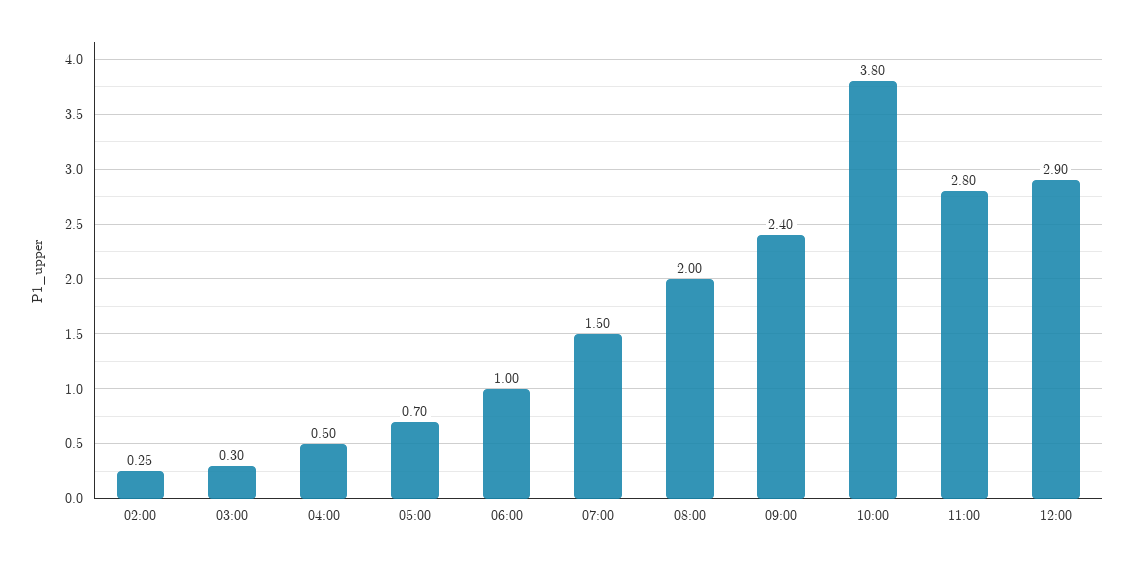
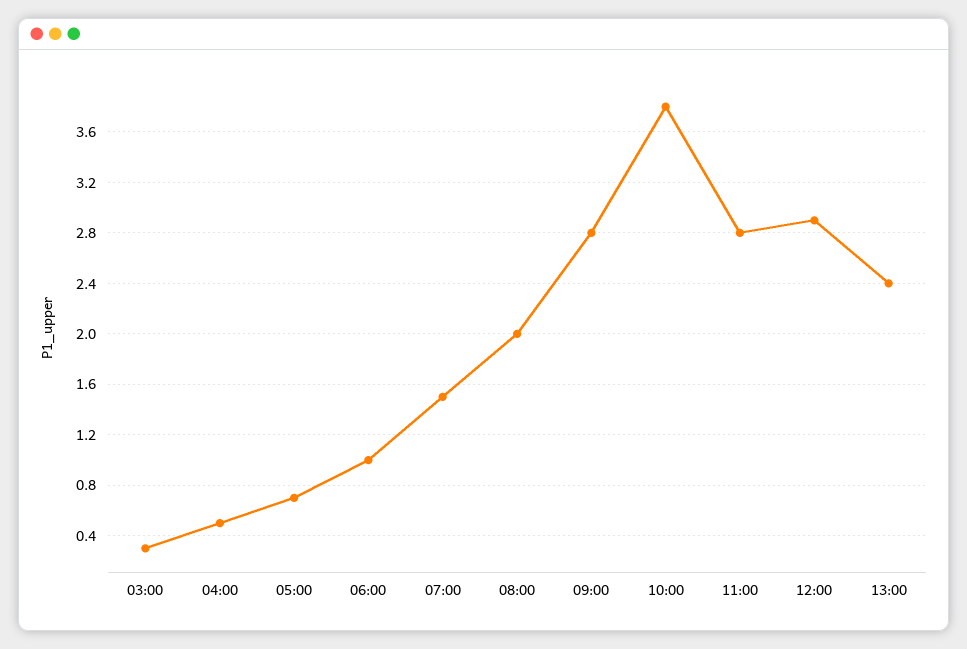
02:00: 0.25 -> none
09:00: 2.4 -> 2.8
13:00: none -> 2.4

